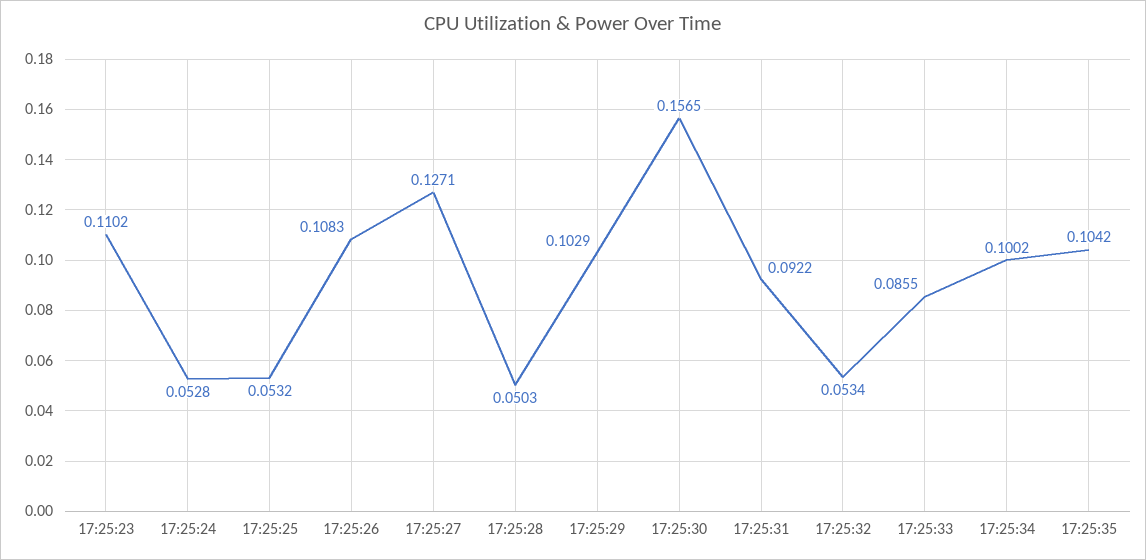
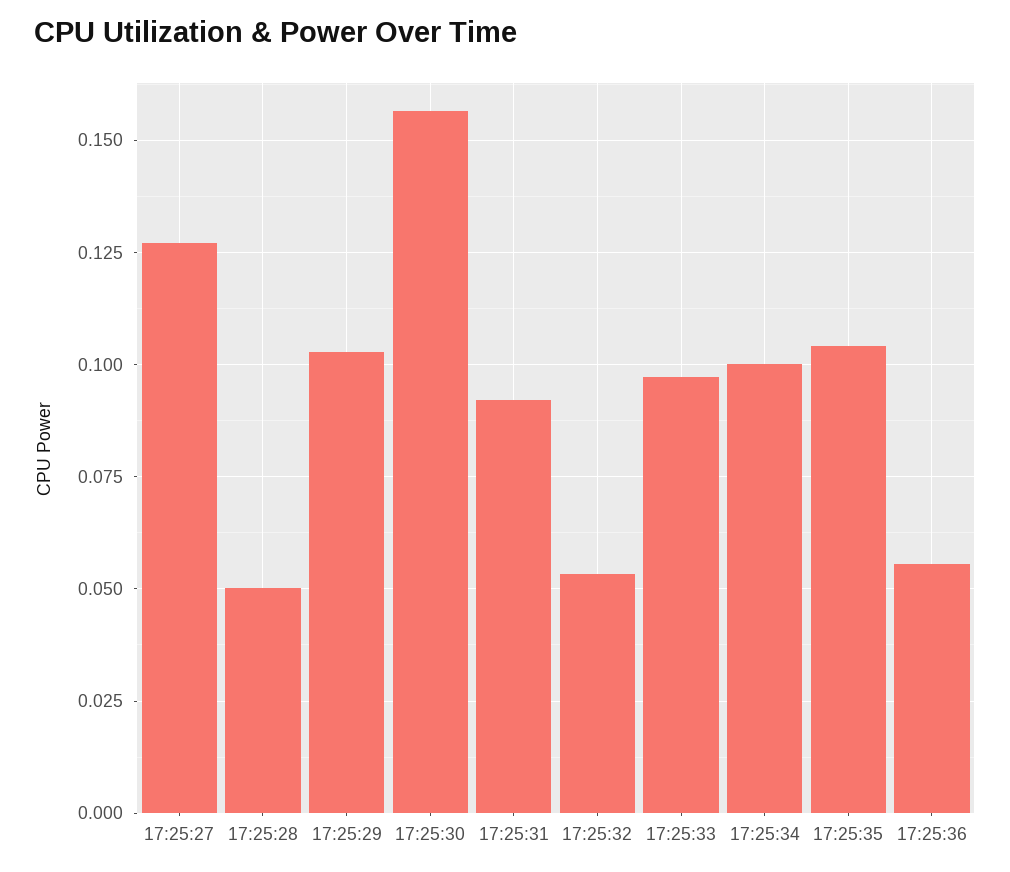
17:25:23: 0.1102 -> none
17:25:24: 0.0528 -> none
17:25:25: 0.0532 -> none
17:25:26: 0.1083 -> none
17:25:33: 0.0855 -> 0.0975
17:25:36: none -> 0.055

